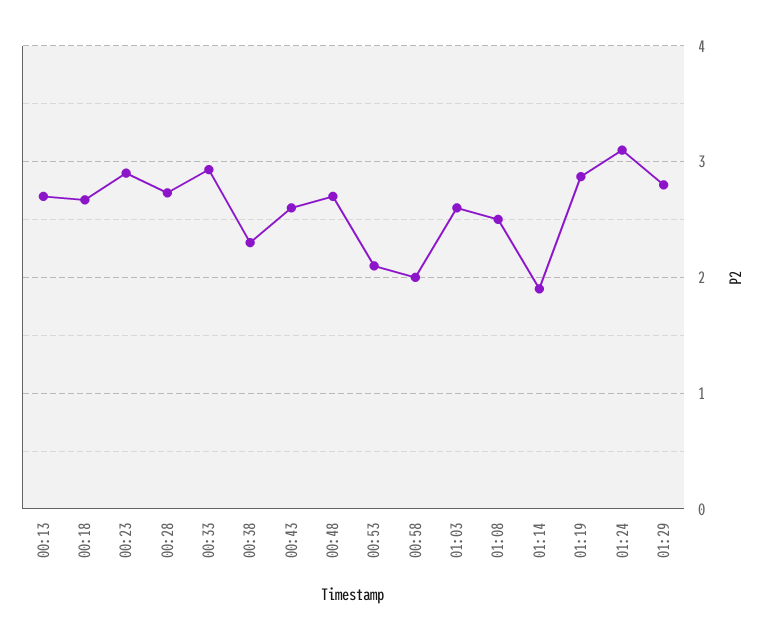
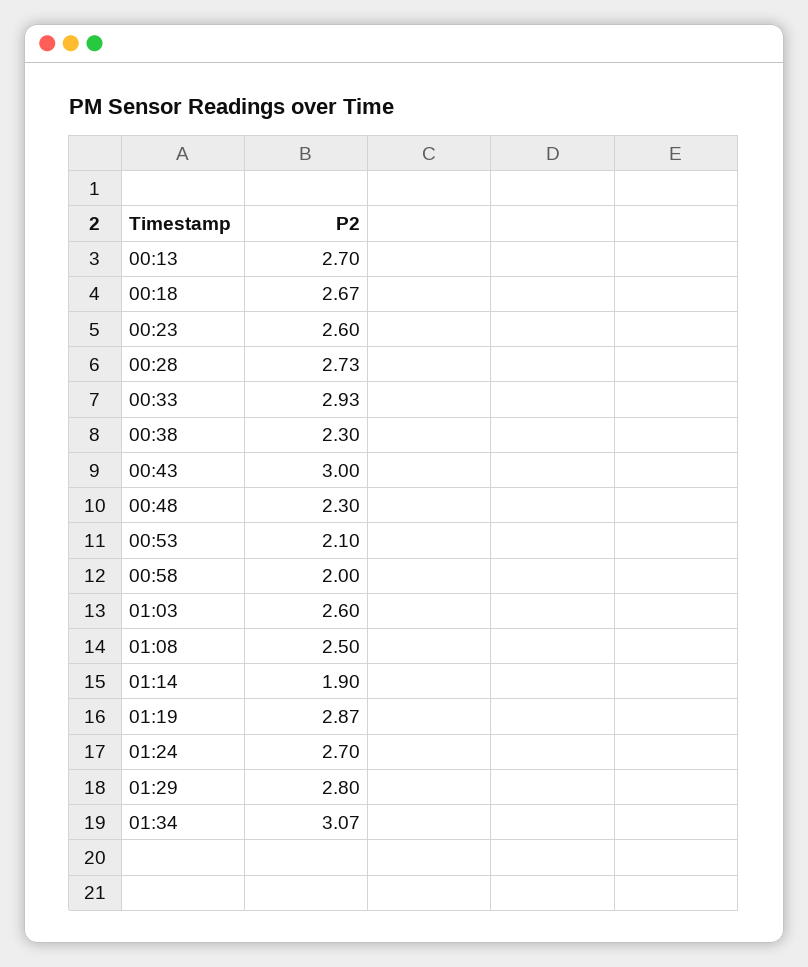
00:23: 2.9 -> 2.6
00:43: 2.6 -> 3
00:48: 2.7 -> 2.3
01:24: 3.1 -> 2.7
01:34: none -> 3.07

